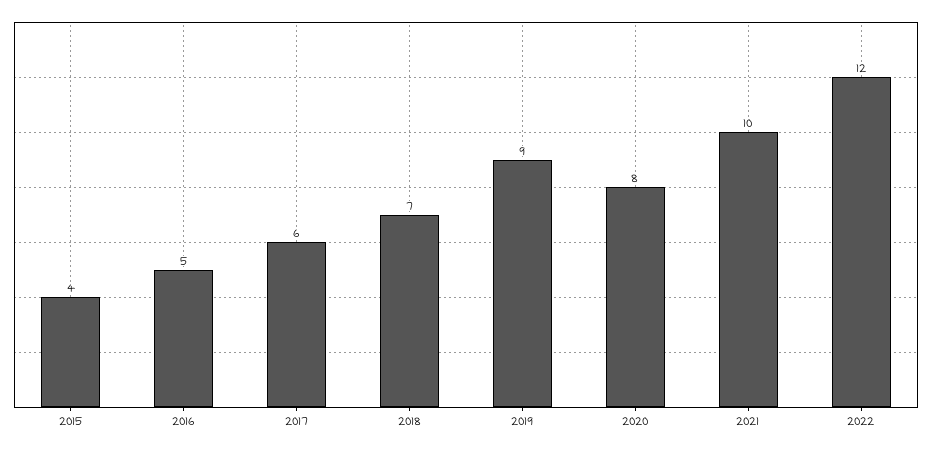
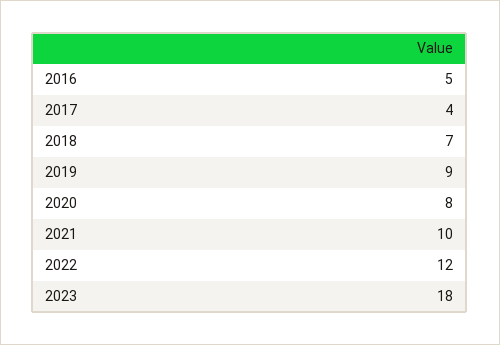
2015: 4 -> none
2017: 6 -> 4
2023: none -> 18

